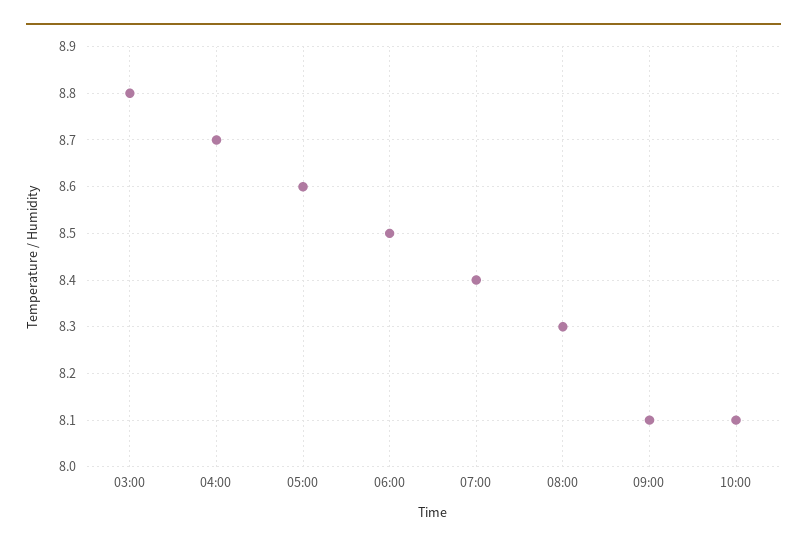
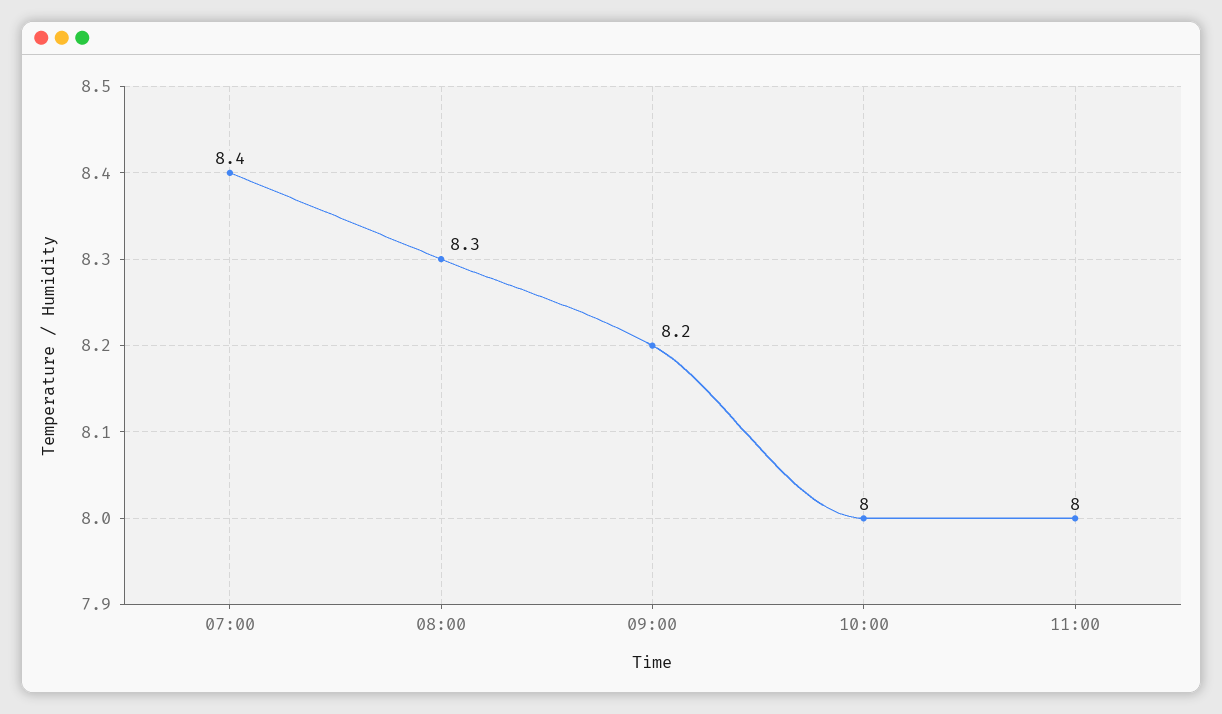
03:00: 8.8 -> none
04:00: 8.7 -> none
05:00: 8.6 -> none
06:00: 8.5 -> none
09:00: 8.1 -> 8.2
10:00: 8.1 -> 8
11:00: none -> 8

